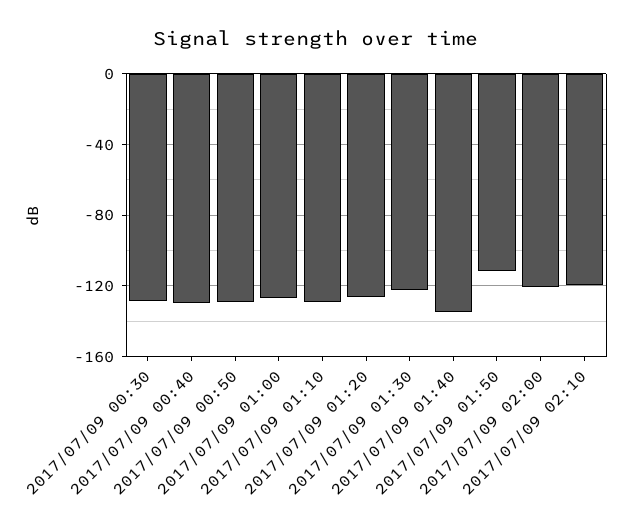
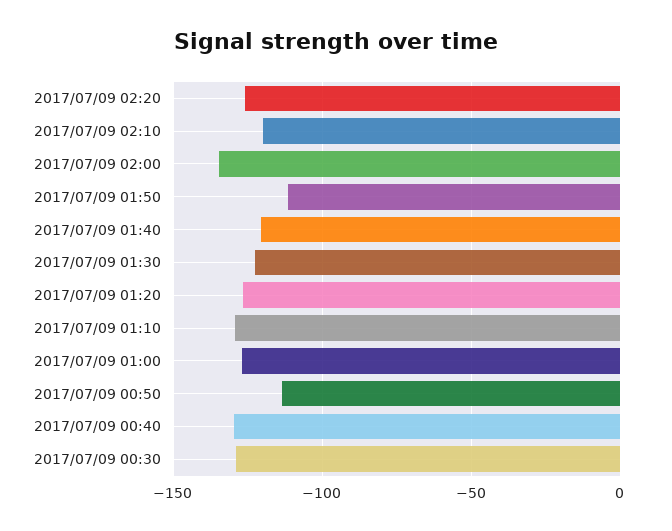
2017/07/09 00:50: -130 -> -115
2017/07/09 01:40: -135 -> -120
2017/07/09 02:00: -120 -> -135
2017/07/09 02:20: none -> -125

